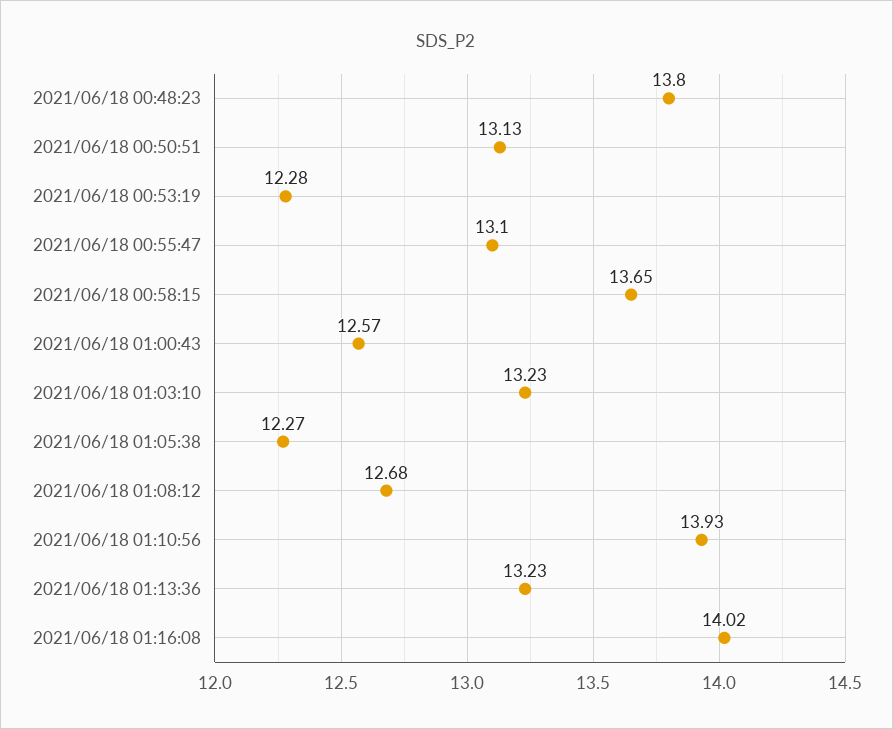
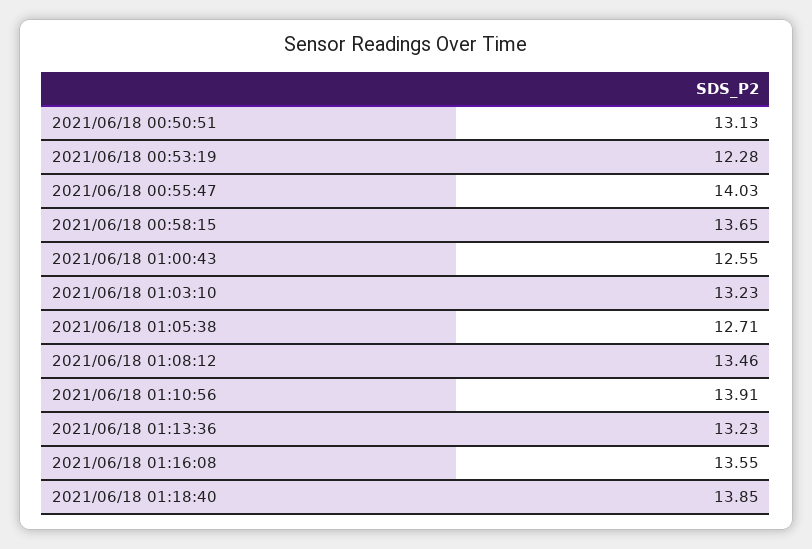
2021/06/18 00:48:23: 13.8 -> none
2021/06/18 00:55:47: 13.1 -> 14.03
2021/06/18 01:00:43: 12.57 -> 12.55
2021/06/18 01:05:38: 12.27 -> 12.71
2021/06/18 01:08:12: 12.68 -> 13.46
2021/06/18 01:10:56: 13.93 -> 13.91
2021/06/18 01:16:08: 14.02 -> 13.55
2021/06/18 01:18:40: none -> 13.85

